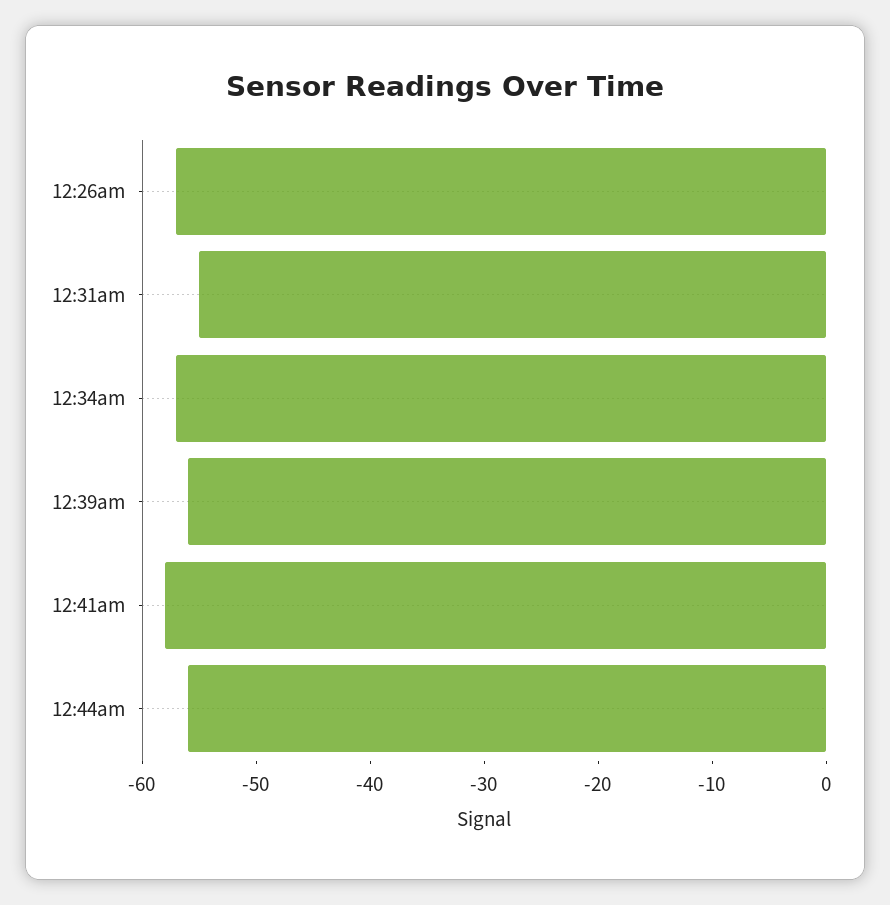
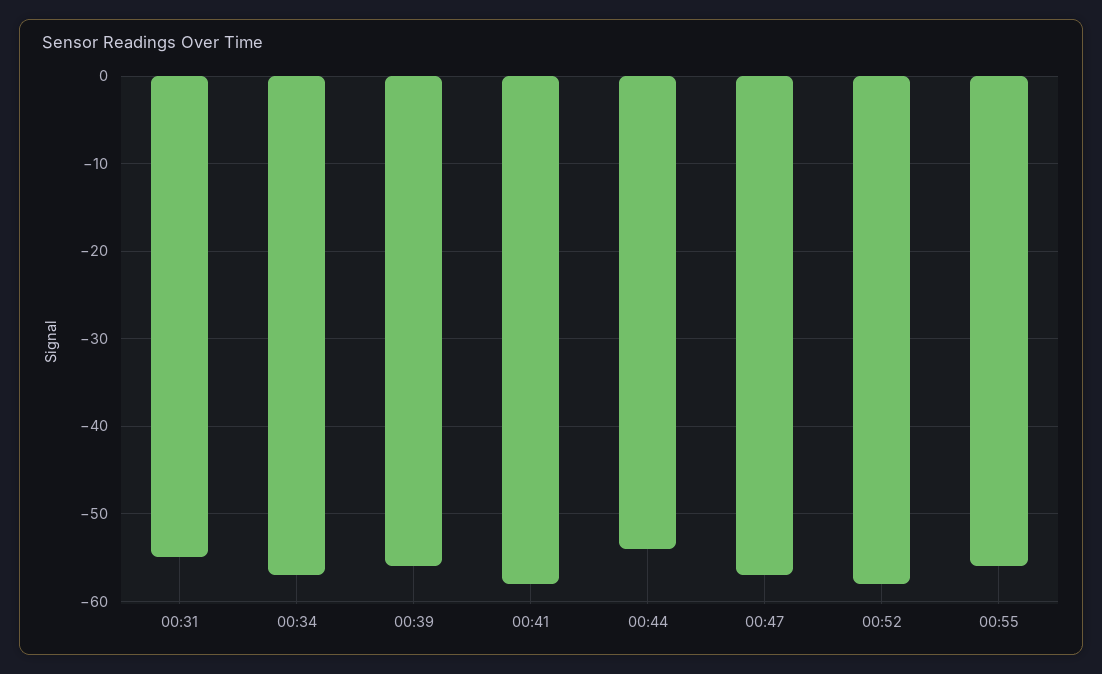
12:26am: -57 -> none
12:44am: -56 -> -54
00:47: none -> -57
00:52: none -> -58
00:55: none -> -56

